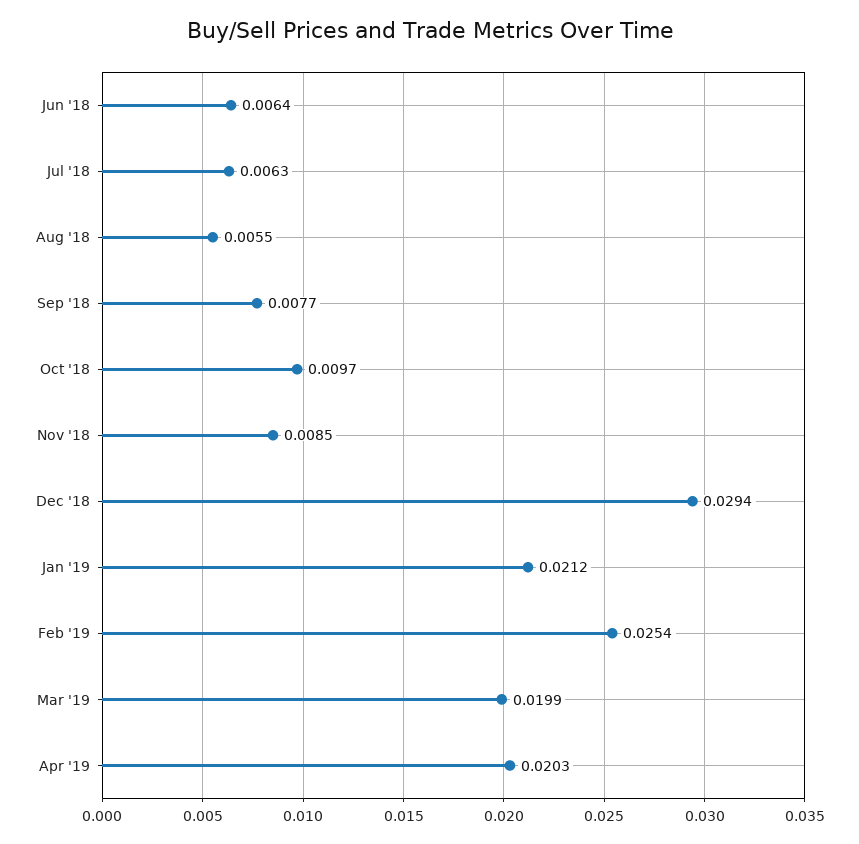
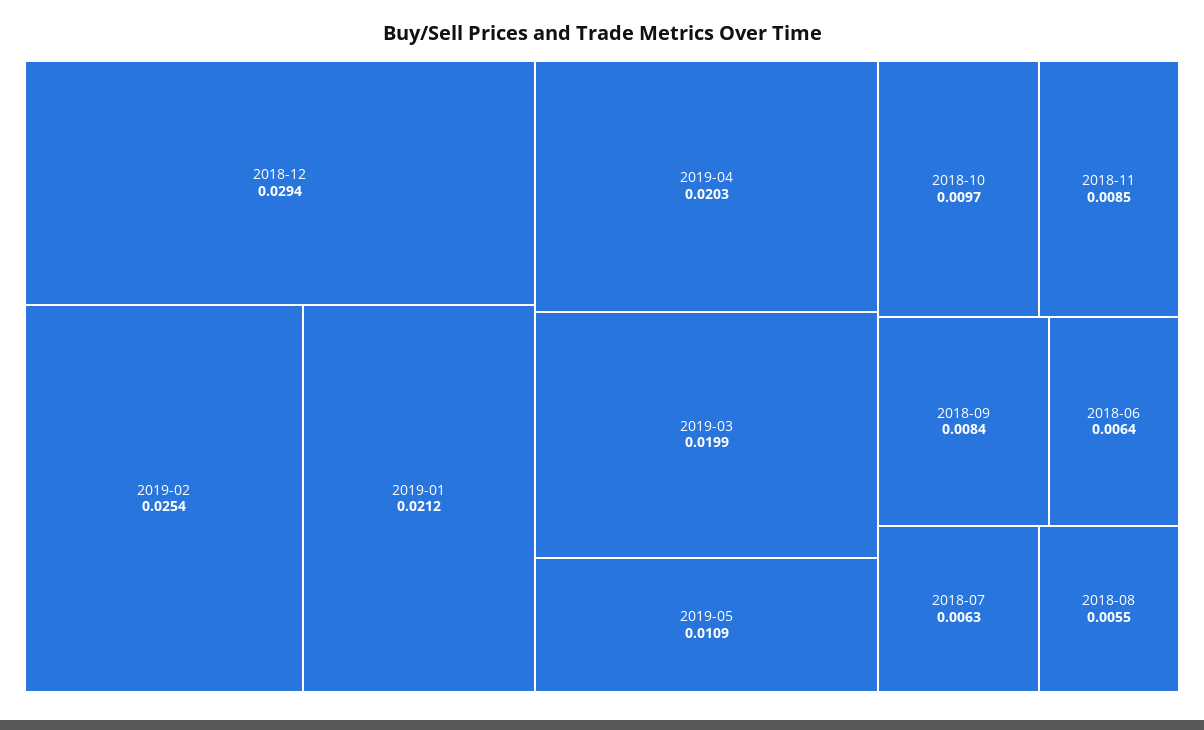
Sep '18: 0.0077 -> 0.0084
2019-05: none -> 0.0109

